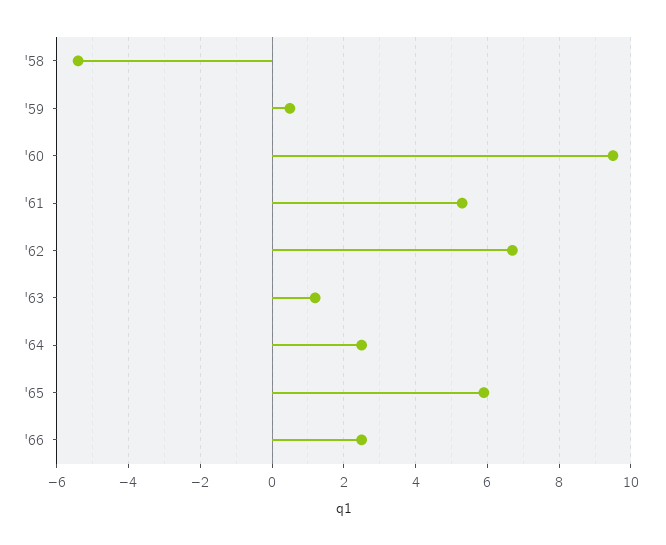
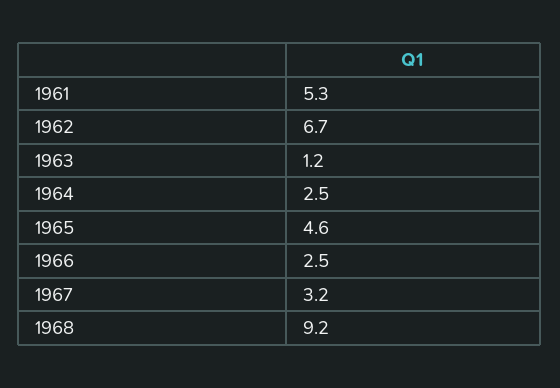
'58: -5.5 -> none
'59: 0.5 -> none
'60: 9.5 -> none
'65: 6 -> 4.6
1967: none -> 3.2
1968: none -> 9.2

